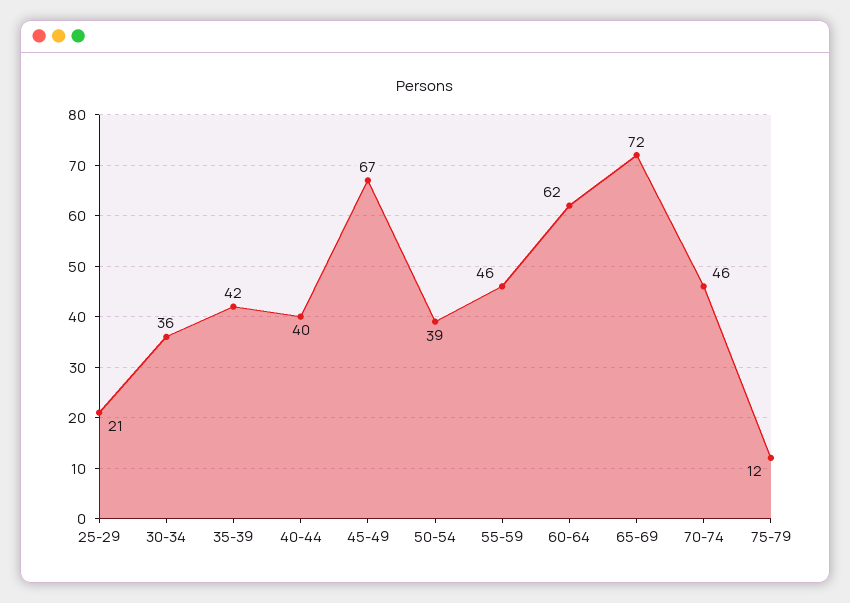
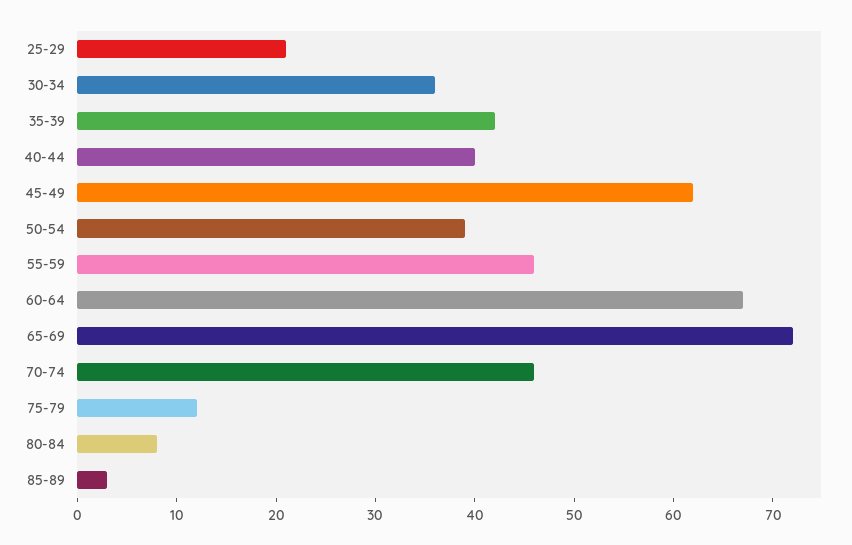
45-49: 67 -> 62
60-64: 62 -> 67
80-84: none -> 8
85-89: none -> 3

